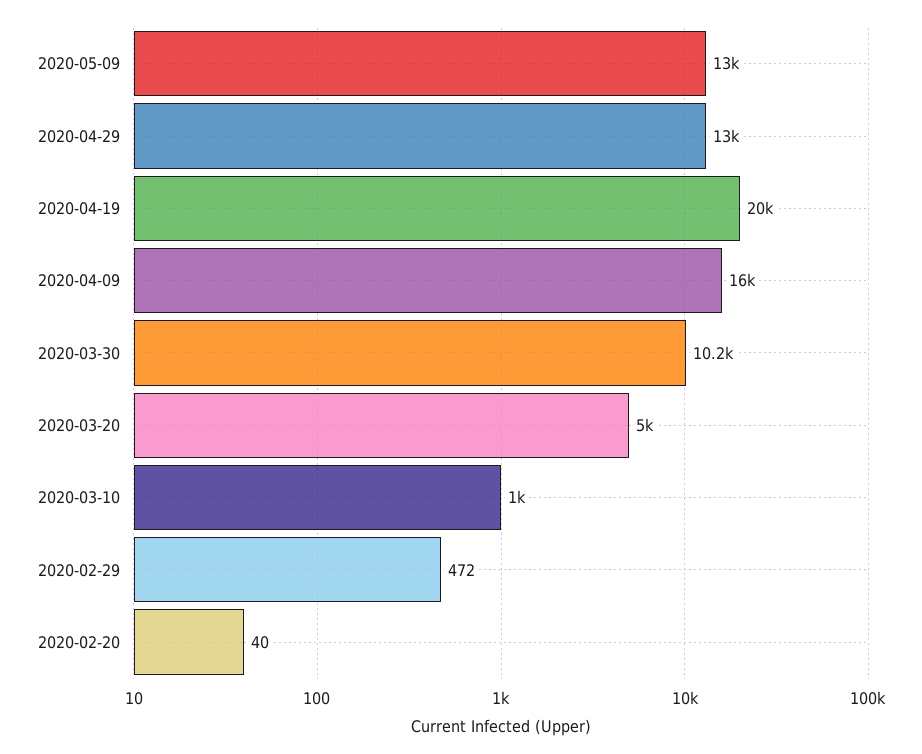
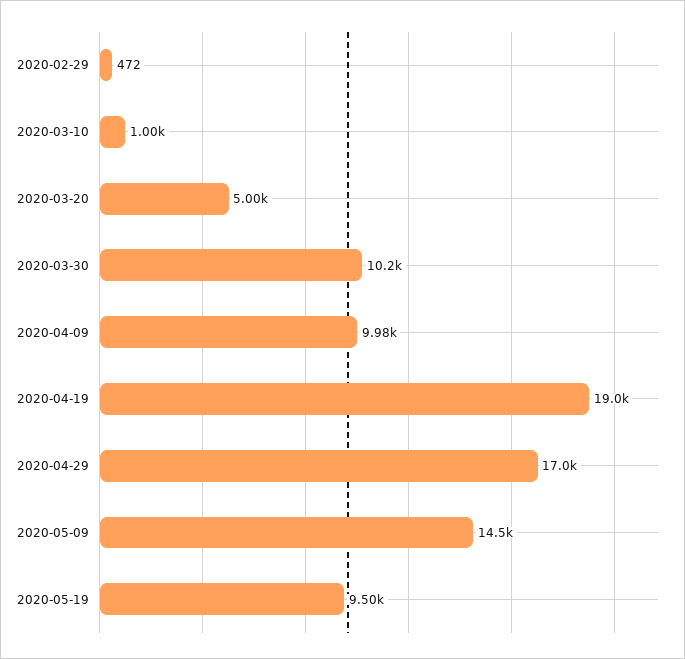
2020-05-09: 13000 -> 14500
2020-04-29: 13000 -> 17000
2020-04-19: 20000 -> 19000
2020-04-09: 16000 -> 9980
2020-02-20: 40 -> none
2020-05-19: none -> 9500

